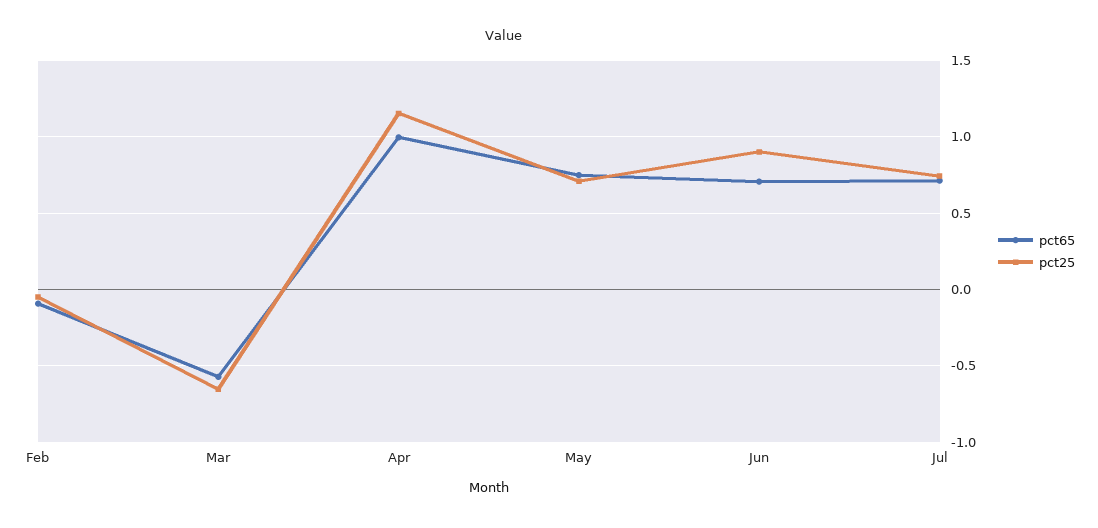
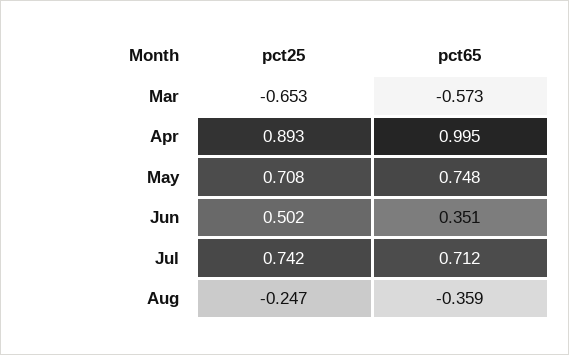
pct65, Feb: -0.1 -> none
pct25, Feb: -0.05 -> none
pct25, Apr: 1.15 -> 0.893
pct65, Jun: 0.7 -> 0.351
pct25, Jun: 0.9 -> 0.502
pct25, Aug: none -> -0.247
pct65, Aug: none -> -0.359

